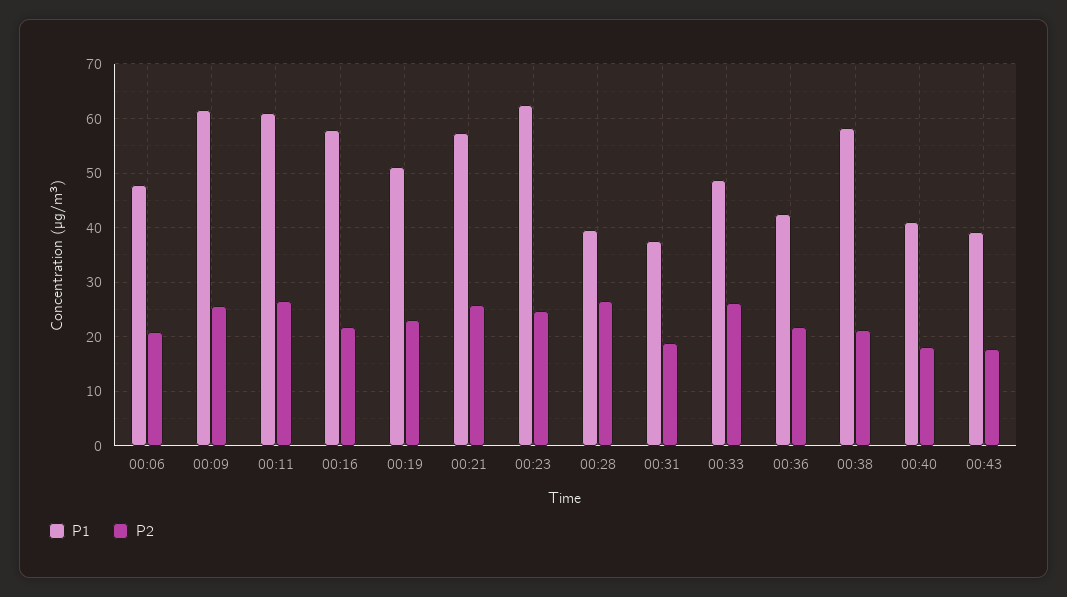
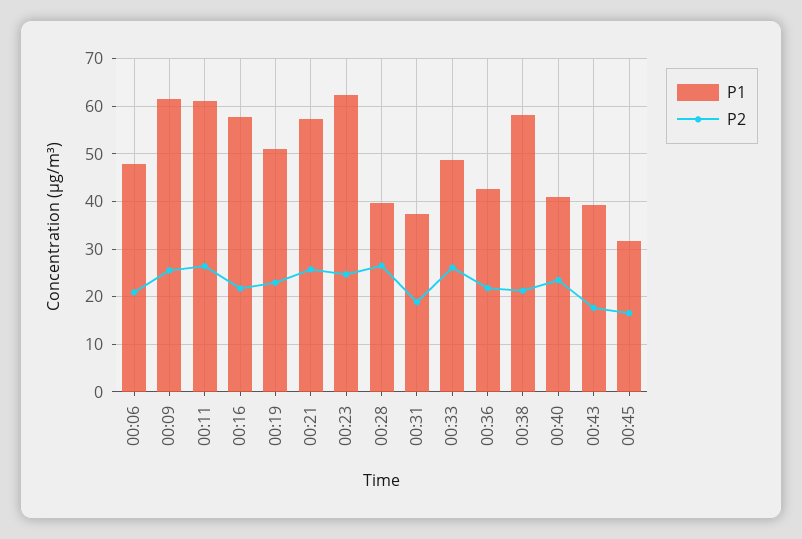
P2, 00:40: 18 -> 24
P1, 00:45: none -> 32
P2, 00:45: none -> 16

